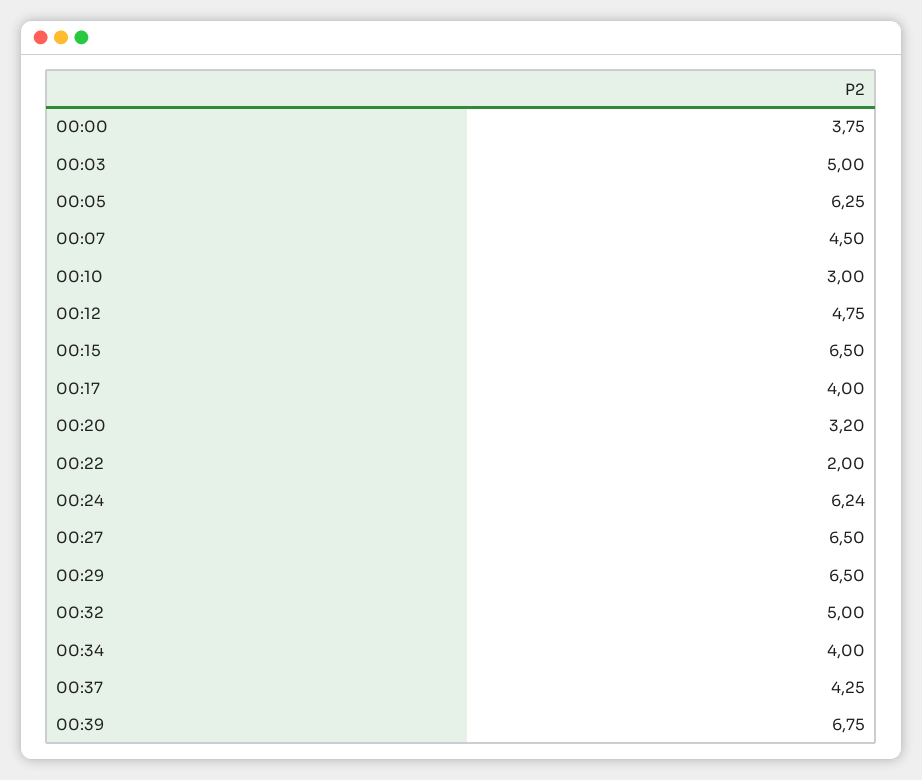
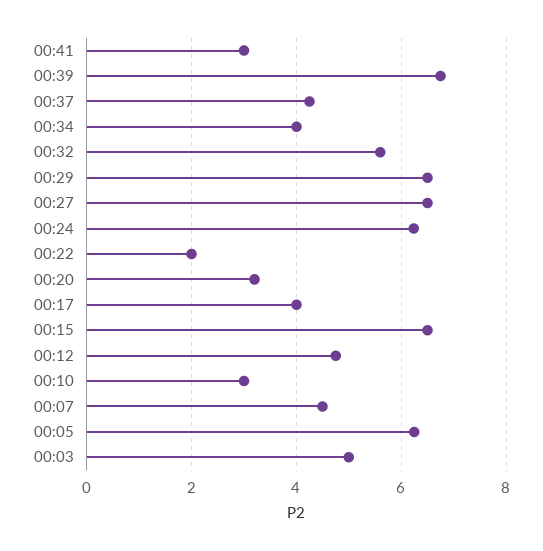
00:00: 3.75 -> none
00:32: 5 -> 5.6
00:41: none -> 3

